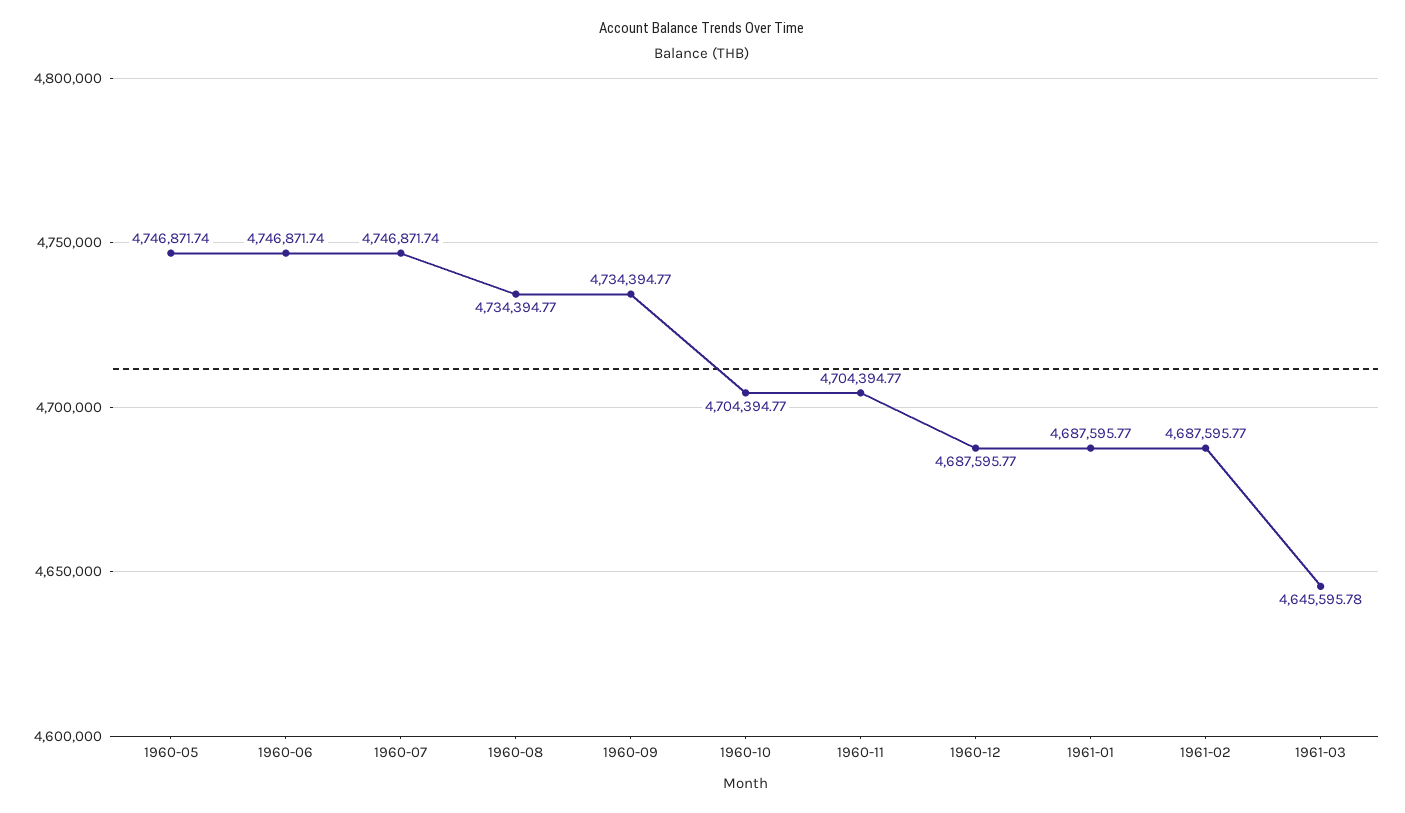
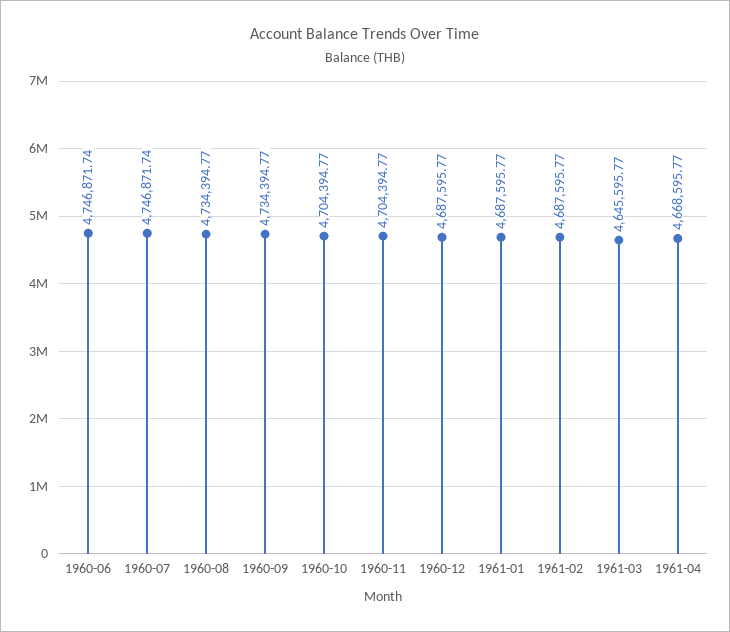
1960-05: 4746871.74 -> none
1961-03: 4645595.78 -> 4645595.77
1961-04: none -> 4668595.77

